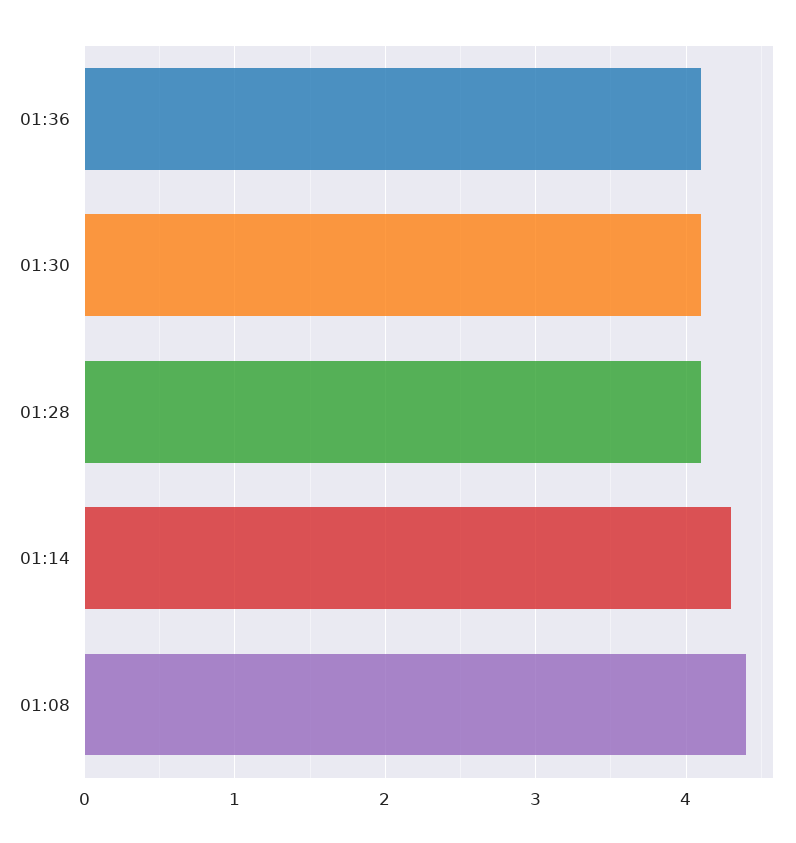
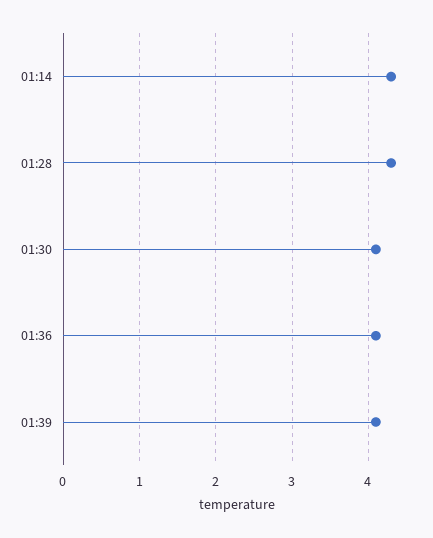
01:28: 4.1 -> 4.3
01:08: 4.4 -> none
01:39: none -> 4.1

